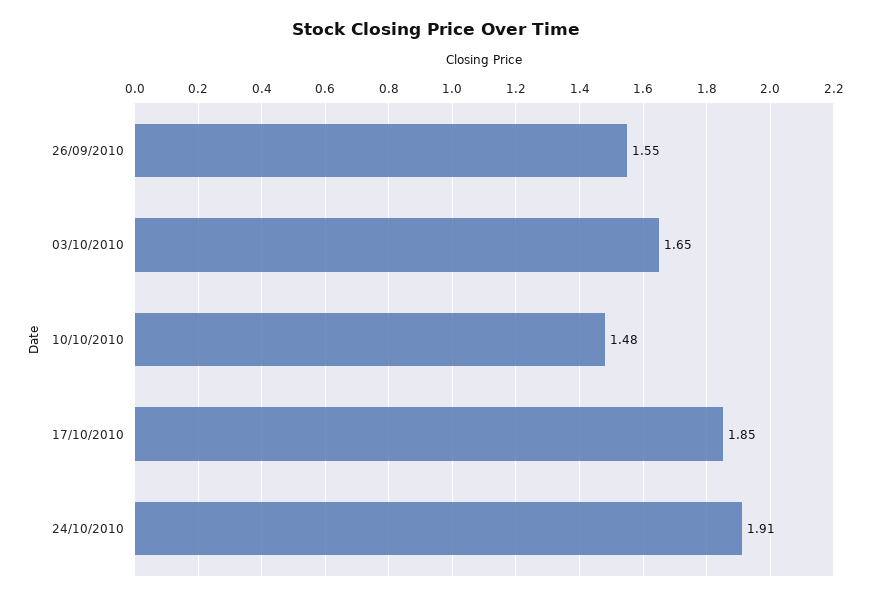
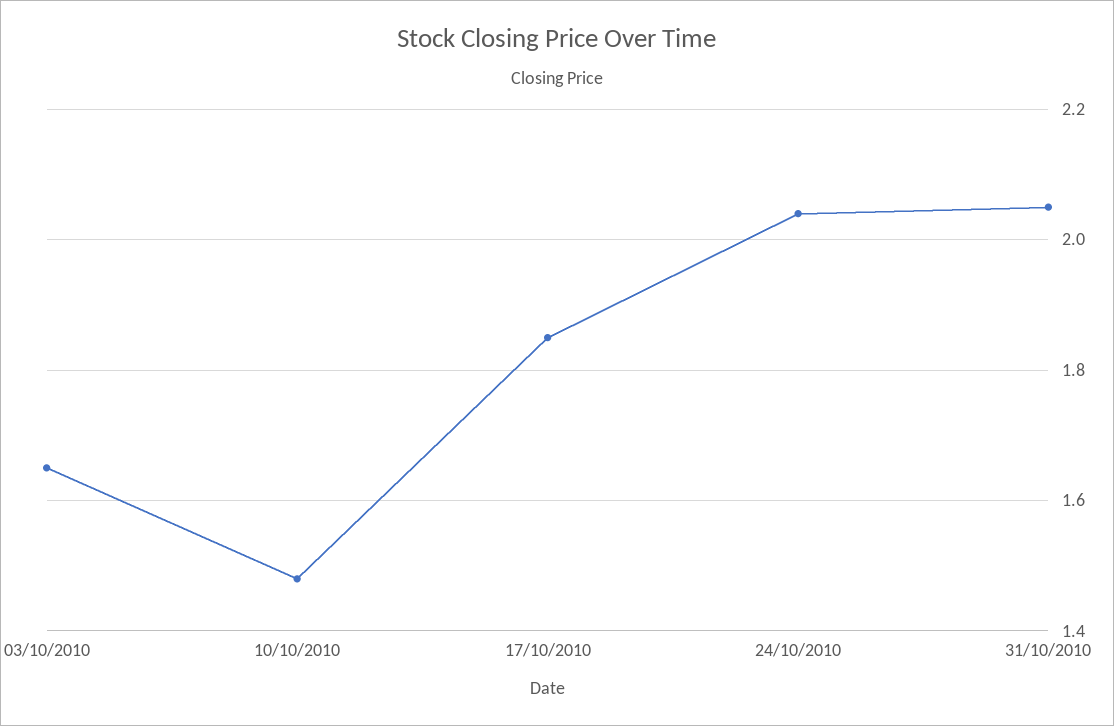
26/09/2010: 1.55 -> none
24/10/2010: 1.91 -> 2.05
31/10/2010: none -> 2.05

